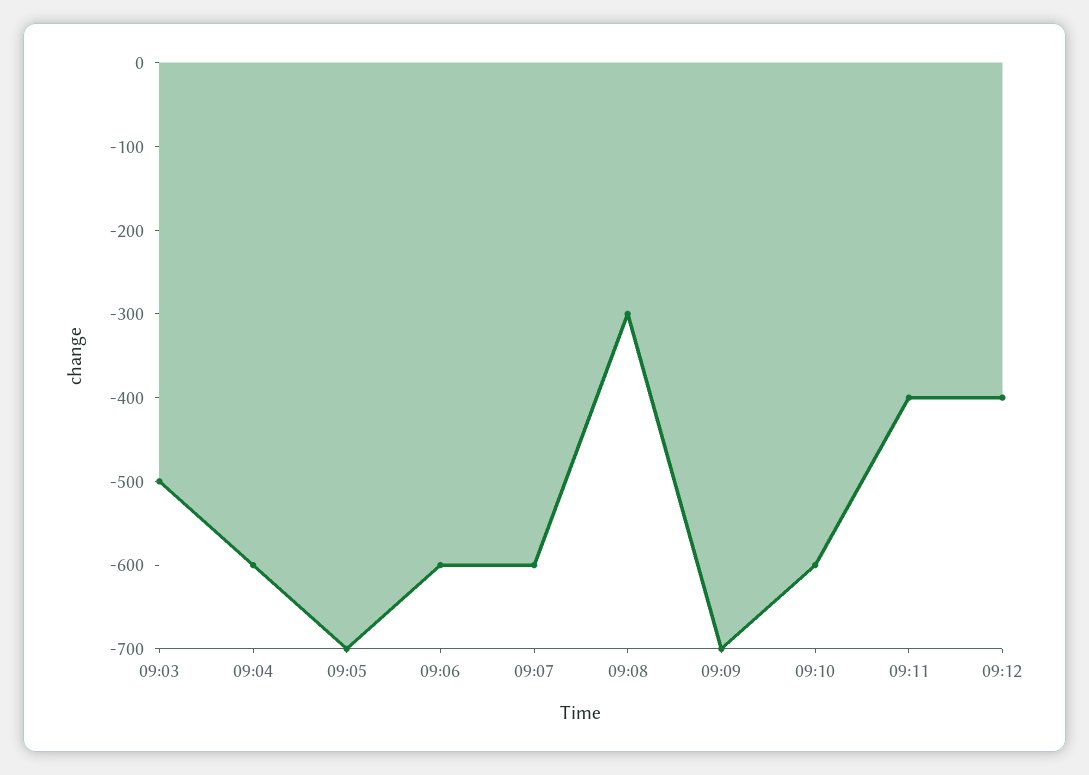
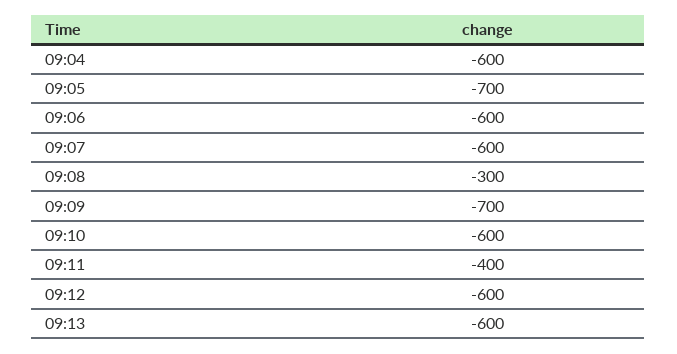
09:03: -500 -> none
09:12: -400 -> -600
09:13: none -> -600

